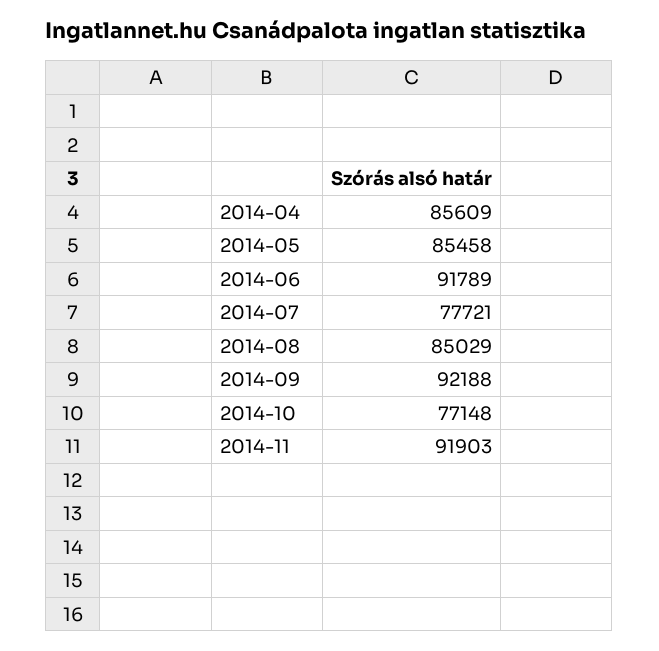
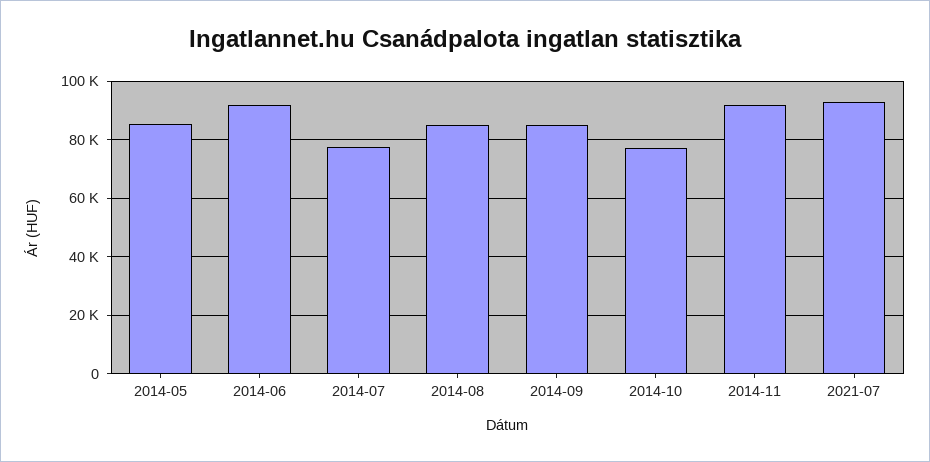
2014-04: 85609 -> none
2014-09: 92188 -> 85000
2021-07: none -> 92500

